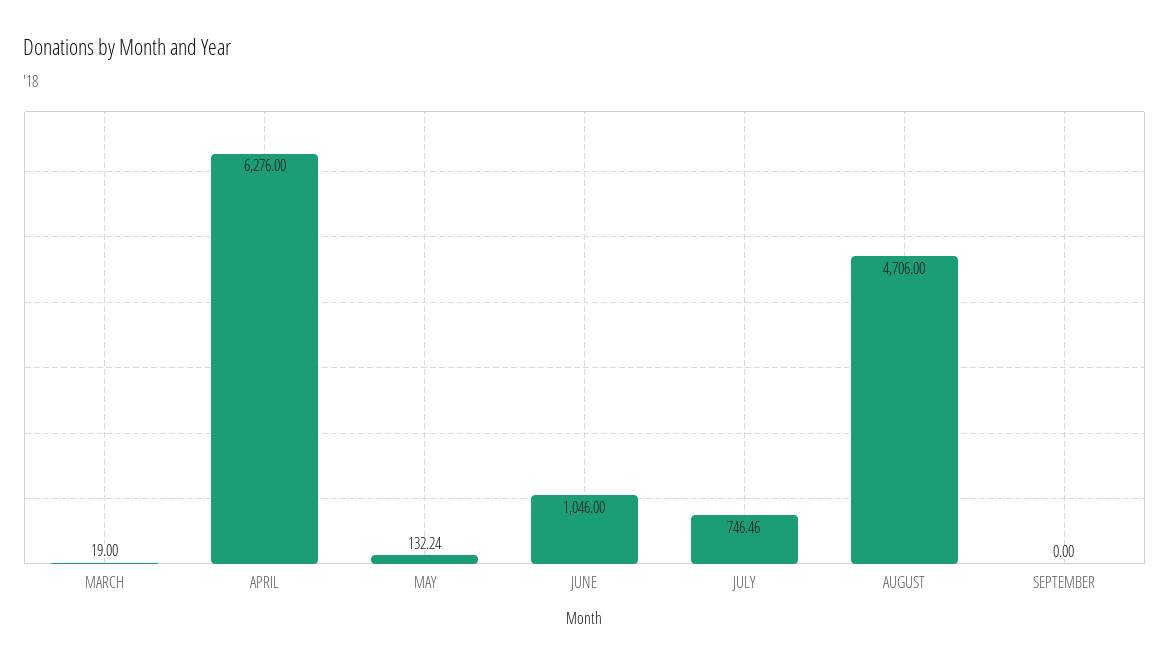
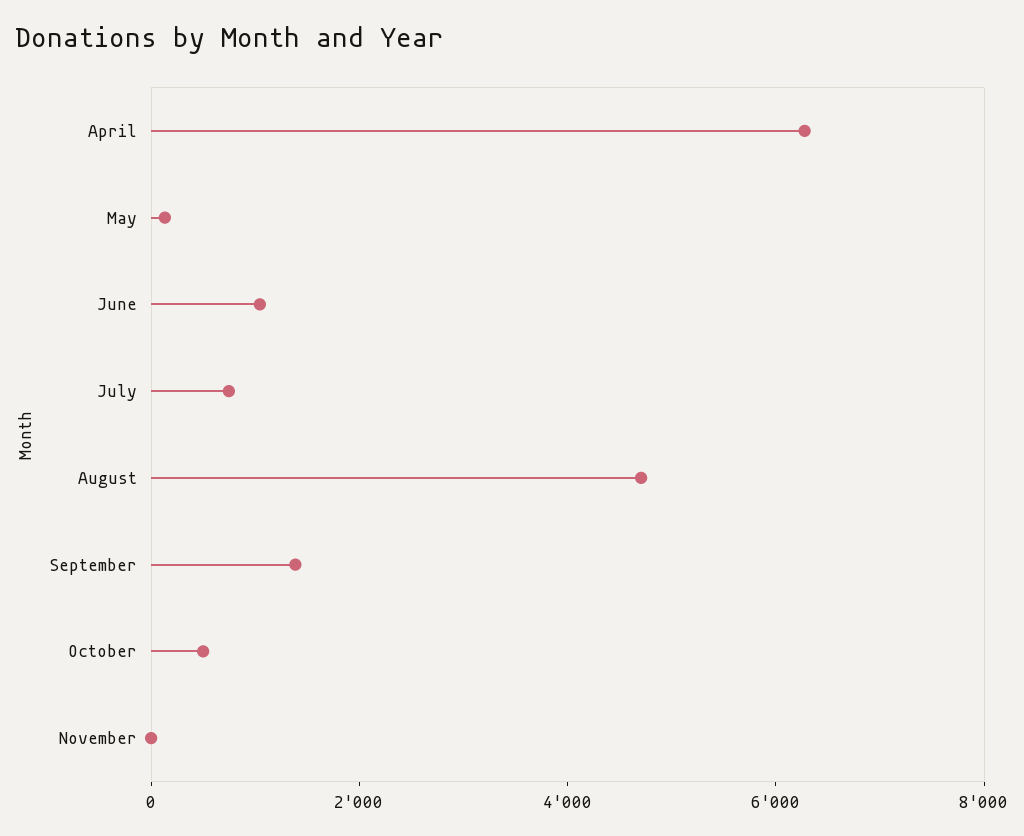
MARCH: 19 -> none
SEPTEMBER: 0 -> 1500
October: none -> 500
November: none -> 0

